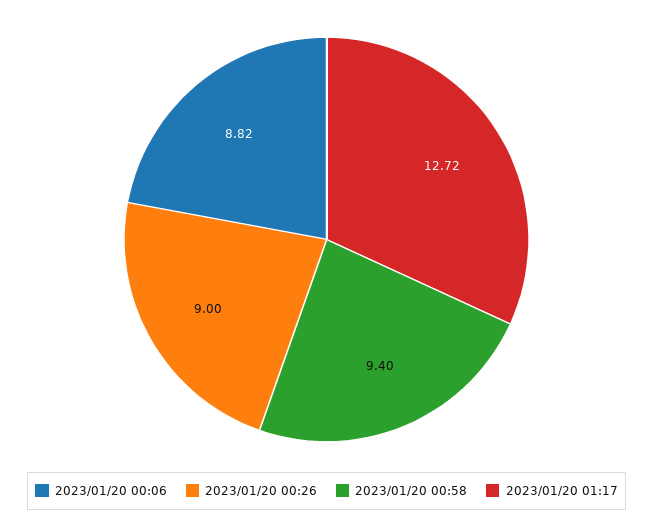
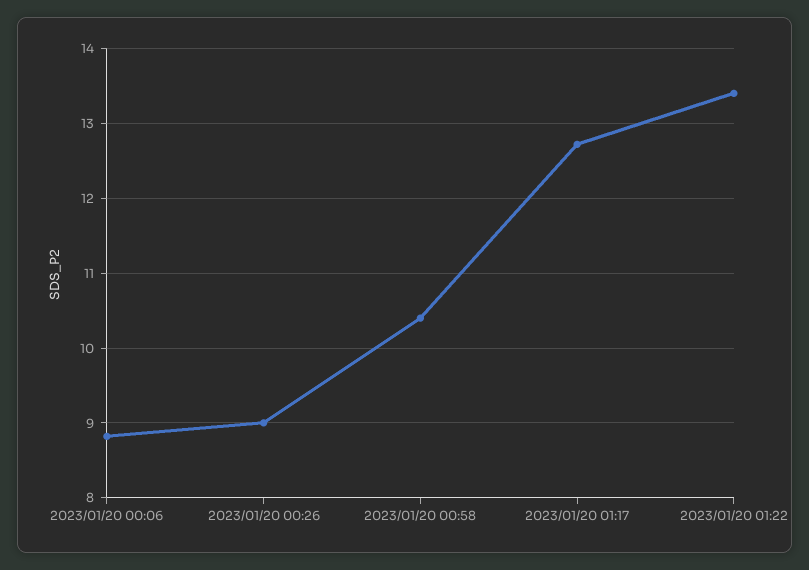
2023/01/20 00:58: 9.4 -> 10.4
2023/01/20 01:22: none -> 13.4

